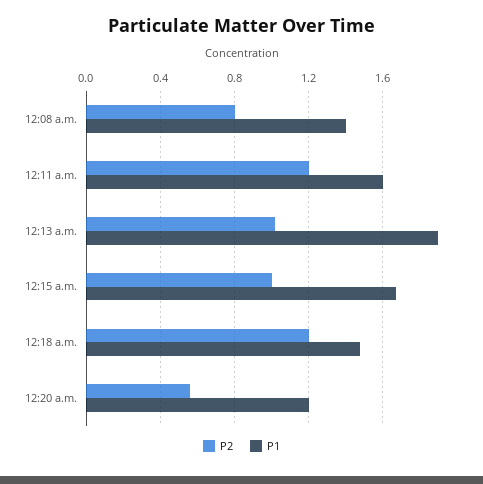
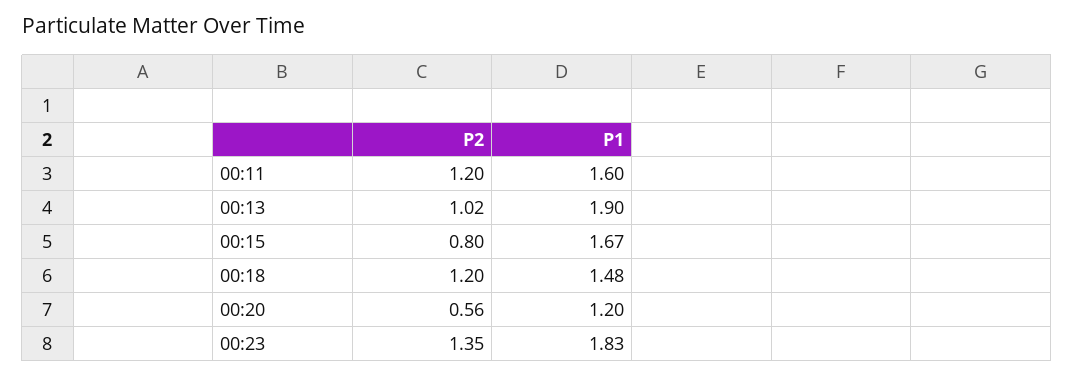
P2, 12:08 a.m.: 0.8 -> none
P1, 12:08 a.m.: 1.4 -> none
P2, 12:15 a.m.: 1 -> 0.8
P2, 00:23: none -> 1.35
P1, 00:23: none -> 1.83

